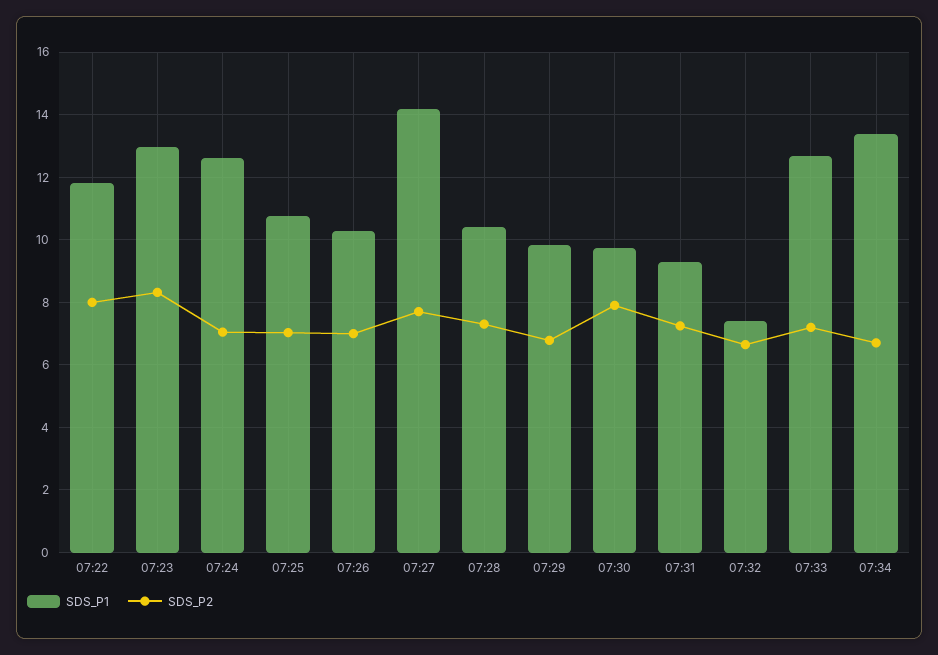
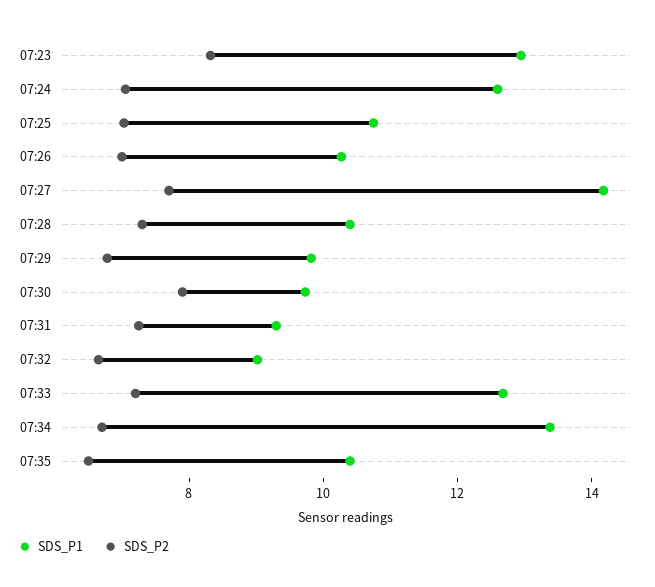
SDS_P1, 07:22: 11.8 -> none
SDS_P2, 07:22: 8 -> none
SDS_P1, 07:32: 7.4 -> 9
SDS_P1, 07:35: none -> 10.5
SDS_P2, 07:35: none -> 6.5

